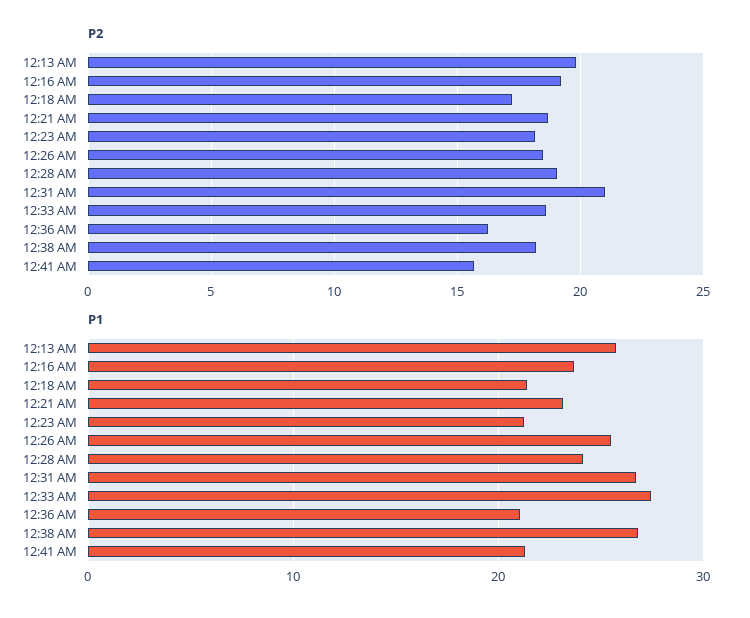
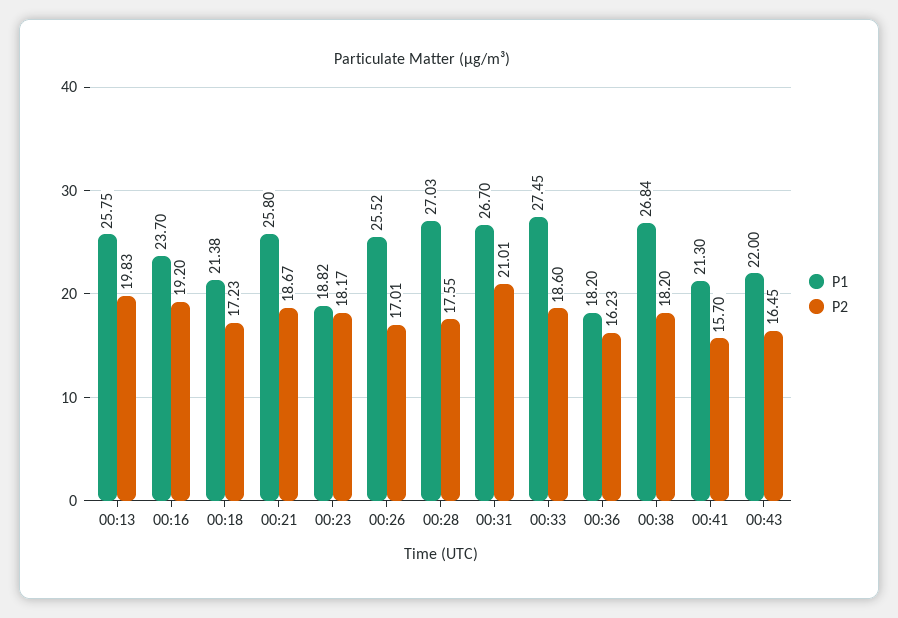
P2, 12:26 AM: 18.5 -> 17.01
P2, 12:28 AM: 19 -> 17.55
P1, 12:21 AM: 23 -> 25.8
P1, 12:23 AM: 21 -> 18.82
P1, 12:28 AM: 24 -> 27.03
P1, 12:36 AM: 21 -> 18.2
P1, 00:43: none -> 22
P2, 00:43: none -> 16.45

